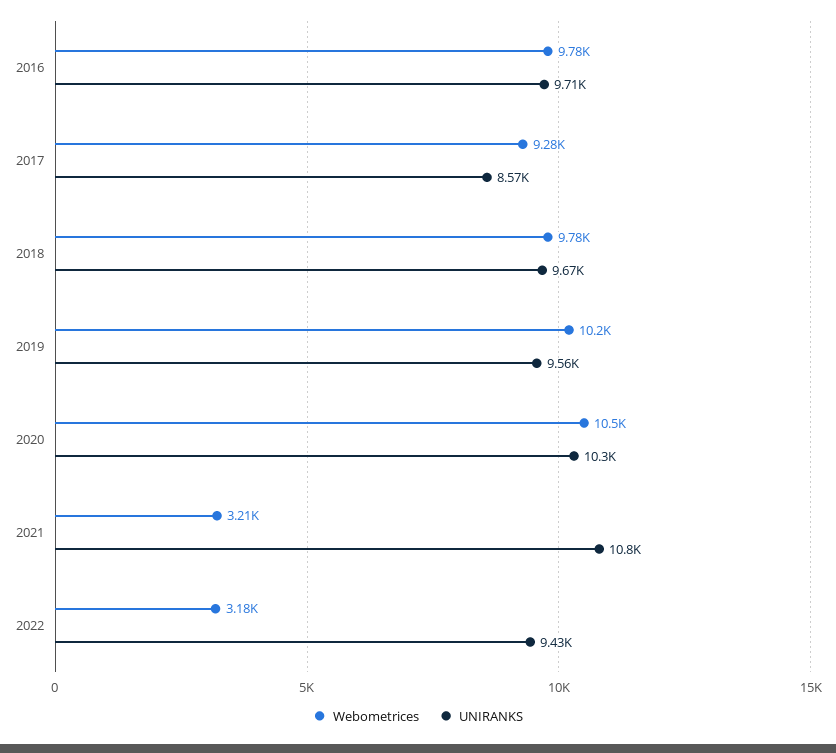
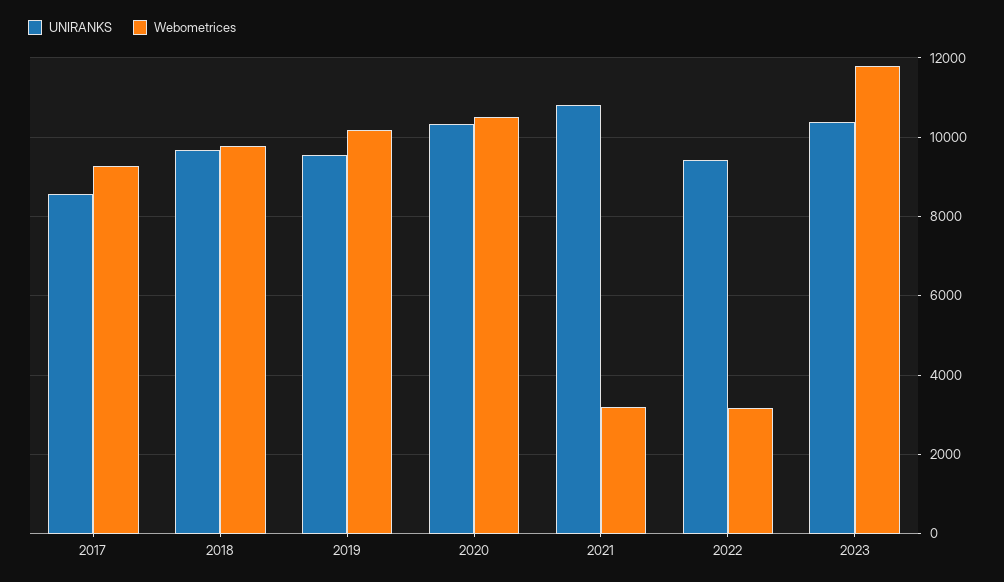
Webometrices, 2016: 9780 -> none
UNIRANKS, 2016: 9710 -> none
UNIRANKS, 2023: none -> 10400
Webometrices, 2023: none -> 11800

